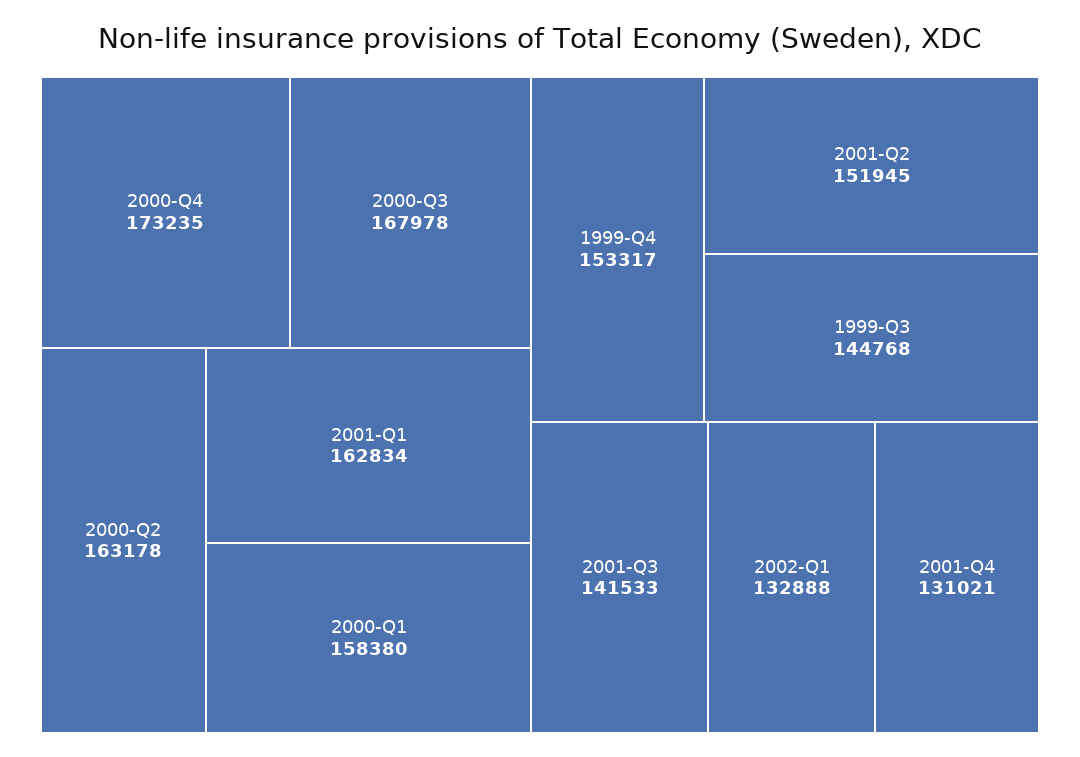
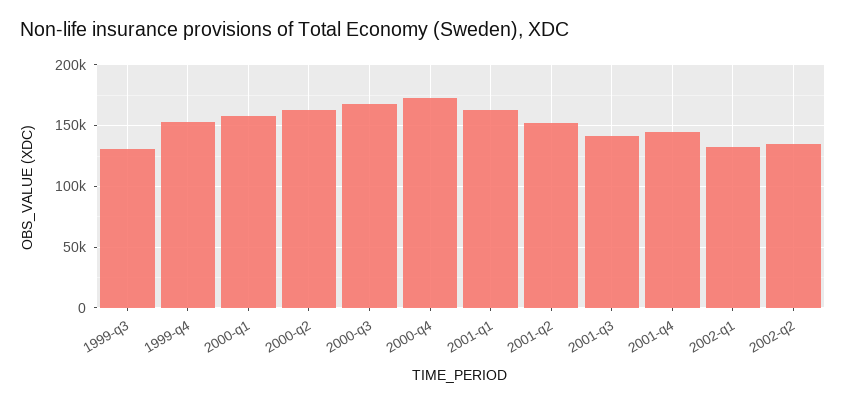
1999-Q3: 144768 -> 130000
2001-Q4: 131021 -> 145000
2002-q2: none -> 135000

